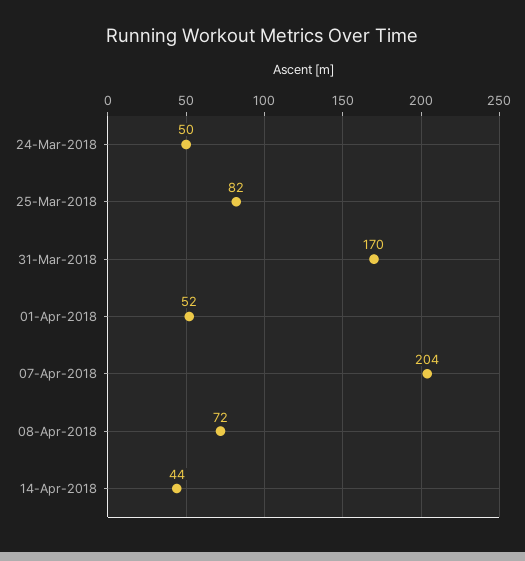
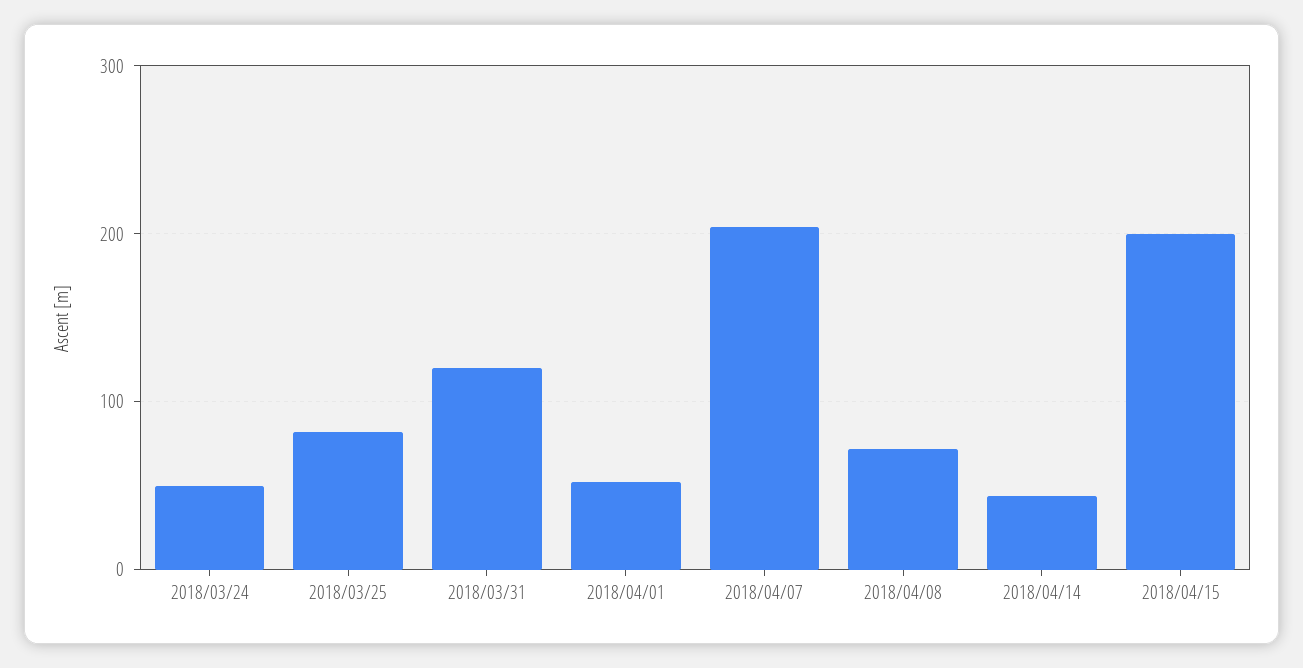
31-Mar-2018: 170 -> 120
2018/04/15: none -> 200

